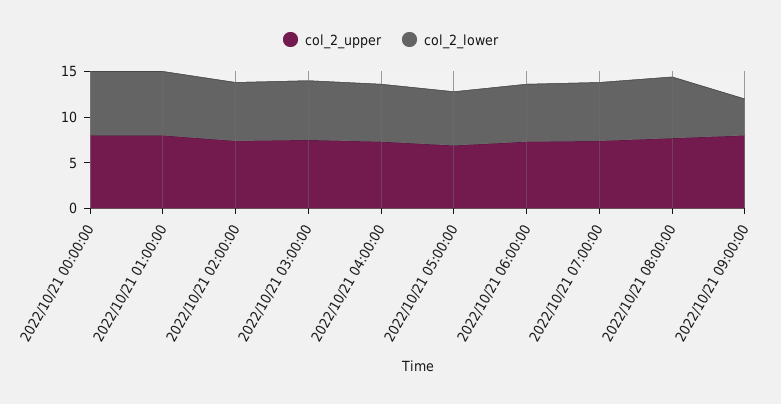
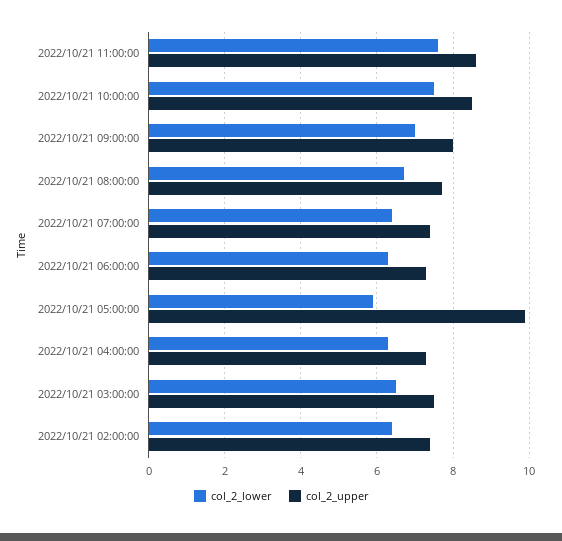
col_2_upper, 2022/10/21 00:00:00: 8 -> none
col_2_lower, 2022/10/21 00:00:00: 7 -> none
col_2_upper, 2022/10/21 01:00:00: 8 -> none
col_2_lower, 2022/10/21 01:00:00: 7 -> none
col_2_upper, 2022/10/21 05:00:00: 7 -> 10
col_2_lower, 2022/10/21 09:00:00: 4 -> 7
col_2_lower, 2022/10/21 11:00:00: none -> 7.5
col_2_upper, 2022/10/21 11:00:00: none -> 8.5
col_2_lower, 2022/10/21 10:00:00: none -> 7.5
col_2_upper, 2022/10/21 10:00:00: none -> 8.5

